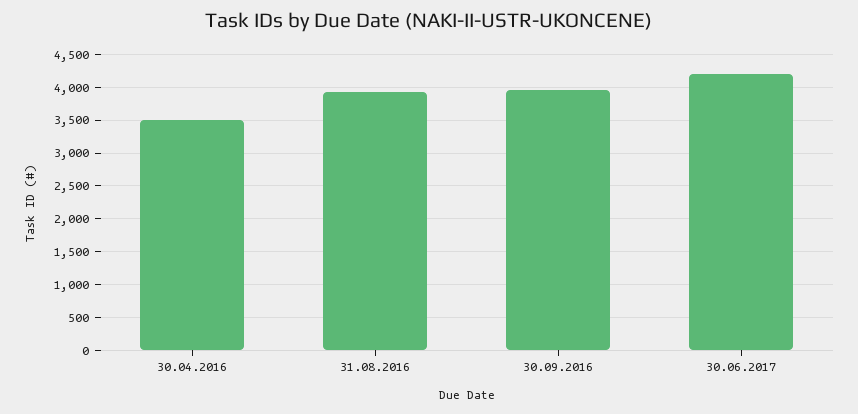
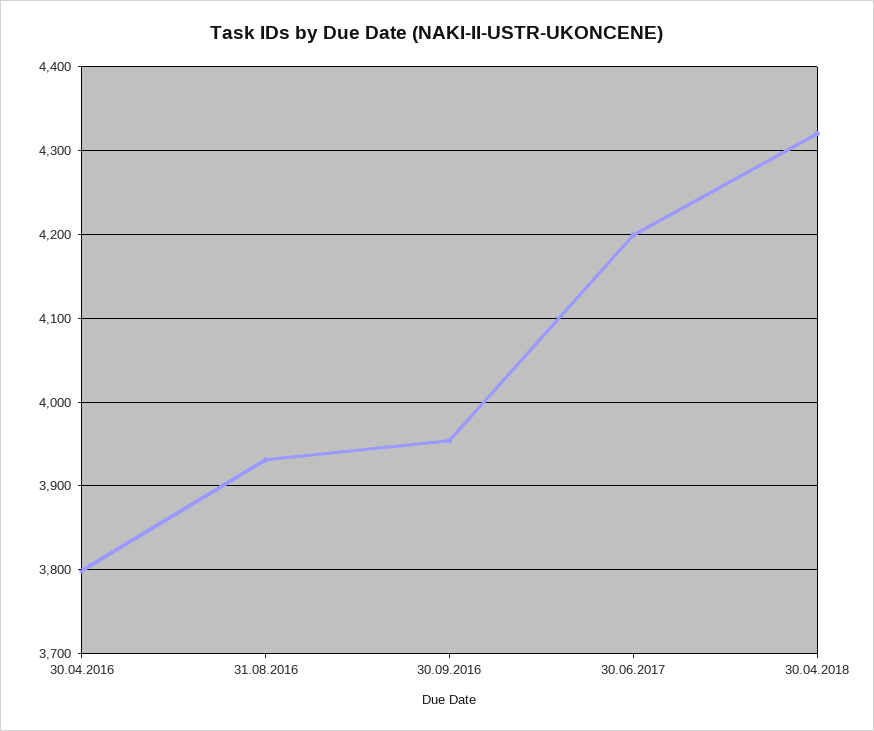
30.04.2016: 3500 -> 3800
30.04.2018: none -> 4320

